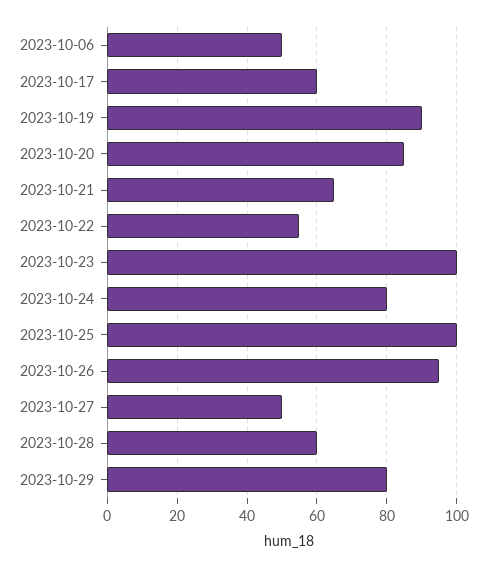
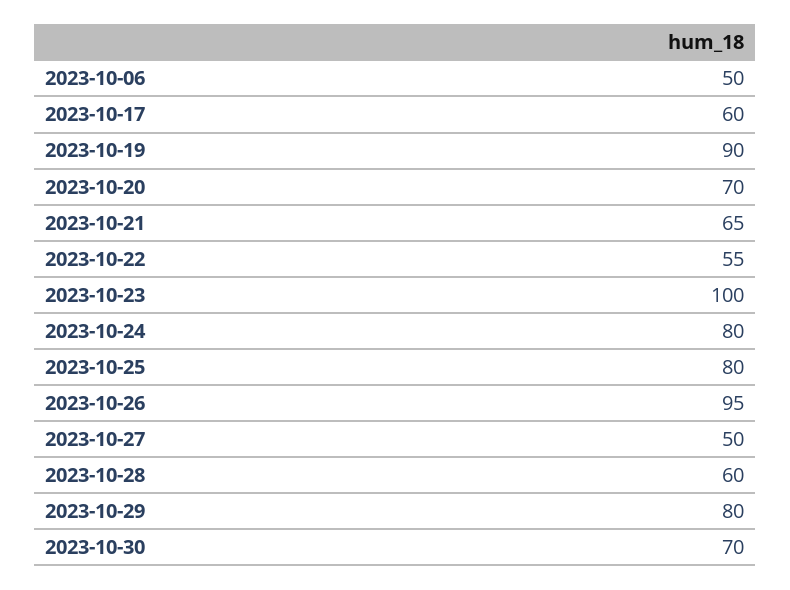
2023-10-20: 85 -> 70
2023-10-25: 100 -> 80
2023-10-30: none -> 70

